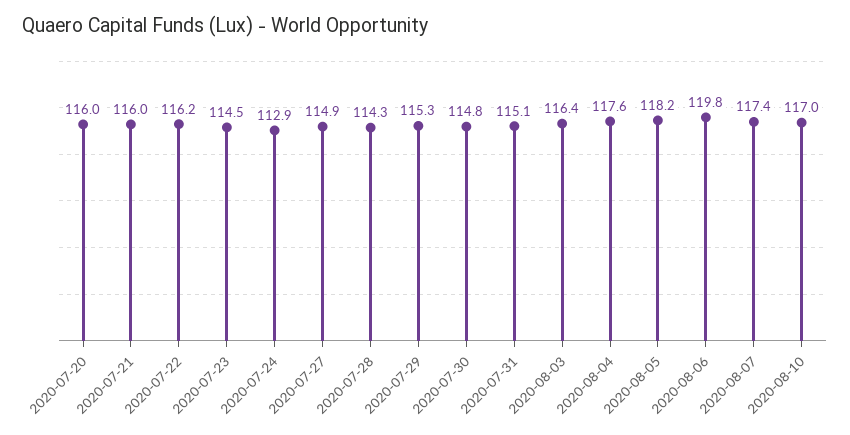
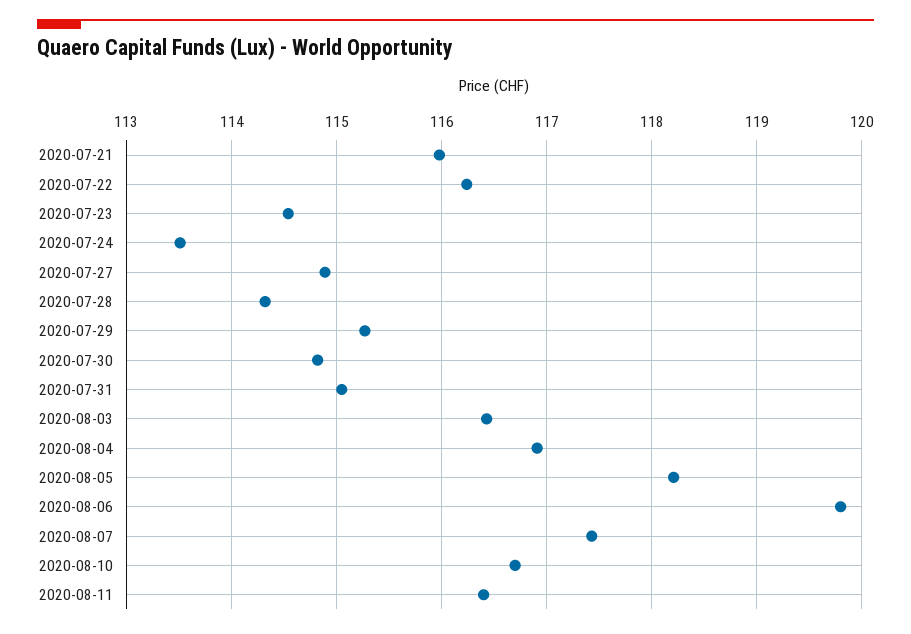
2020-07-20: 116 -> none
2020-07-24: 112.9 -> 113.5
2020-08-04: 117.6 -> 116.9
2020-08-10: 117 -> 116.7
2020-08-11: none -> 116.4

